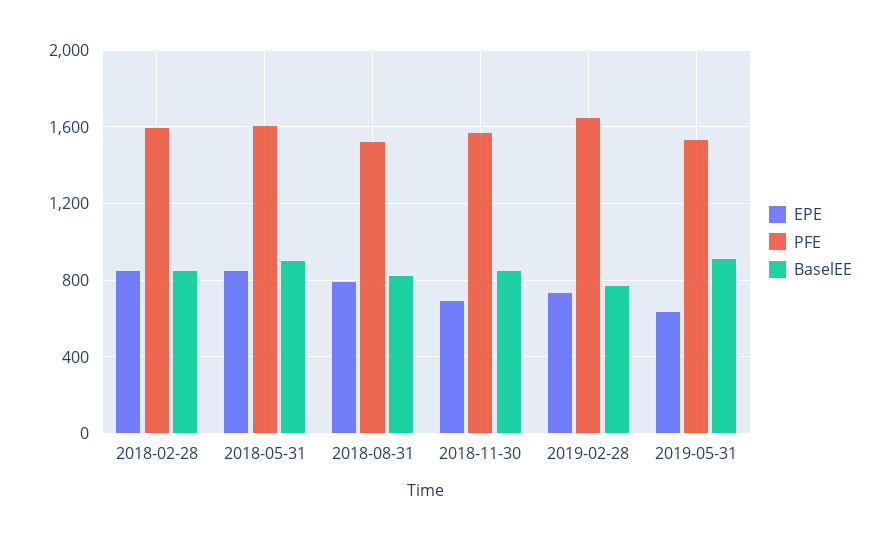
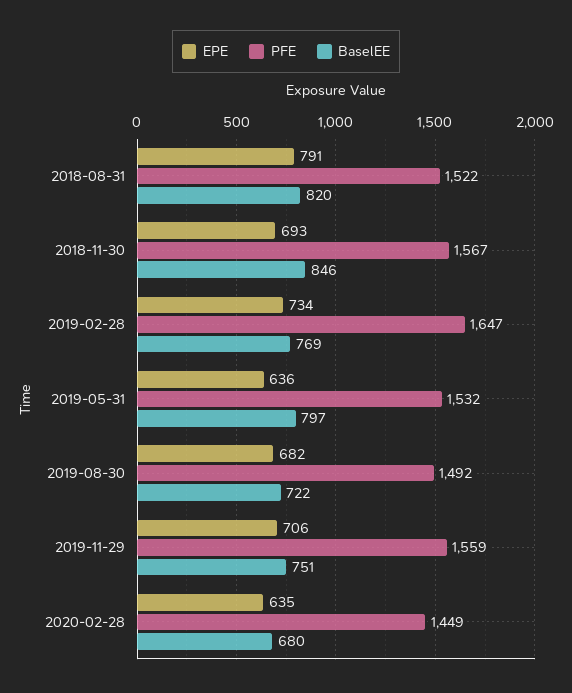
EPE, 2018-02-28: 850 -> none
PFE, 2018-02-28: 1600 -> none
BaselEE, 2018-02-28: 850 -> none
EPE, 2018-05-31: 850 -> none
PFE, 2018-05-31: 1600 -> none
BaselEE, 2018-05-31: 900 -> none
BaselEE, 2019-05-31: 900 -> 797
EPE, 2019-08-30: none -> 682
PFE, 2019-08-30: none -> 1492
BaselEE, 2019-08-30: none -> 722
EPE, 2019-11-29: none -> 706
PFE, 2019-11-29: none -> 1559
BaselEE, 2019-11-29: none -> 751
EPE, 2020-02-28: none -> 635
PFE, 2020-02-28: none -> 1449
BaselEE, 2020-02-28: none -> 680

